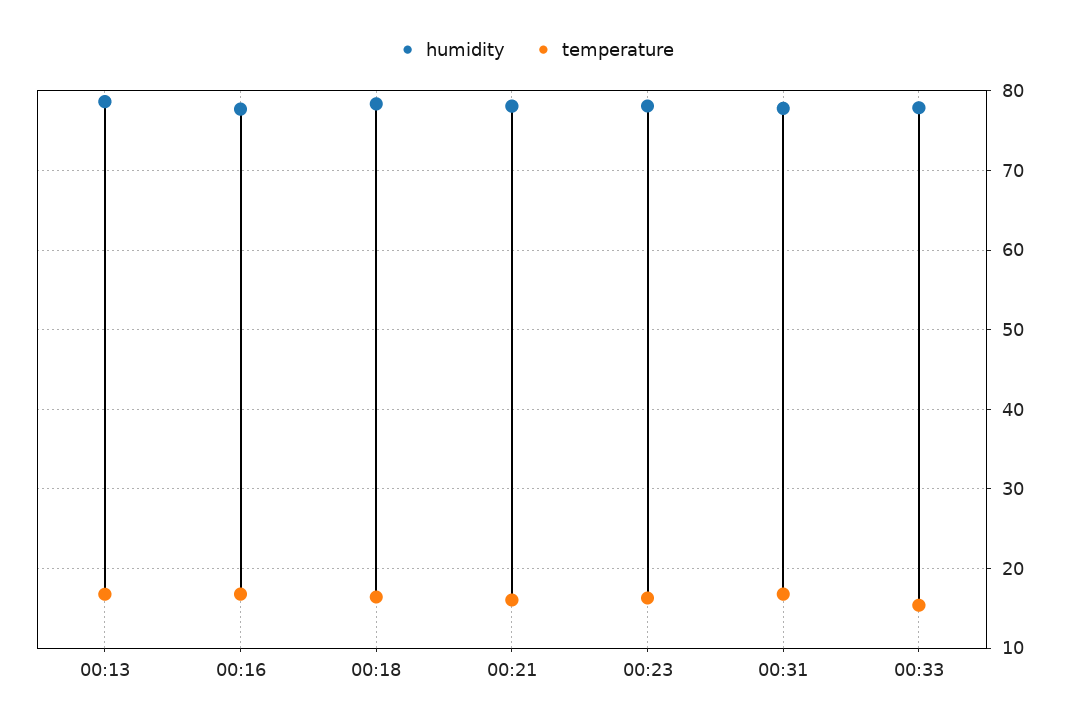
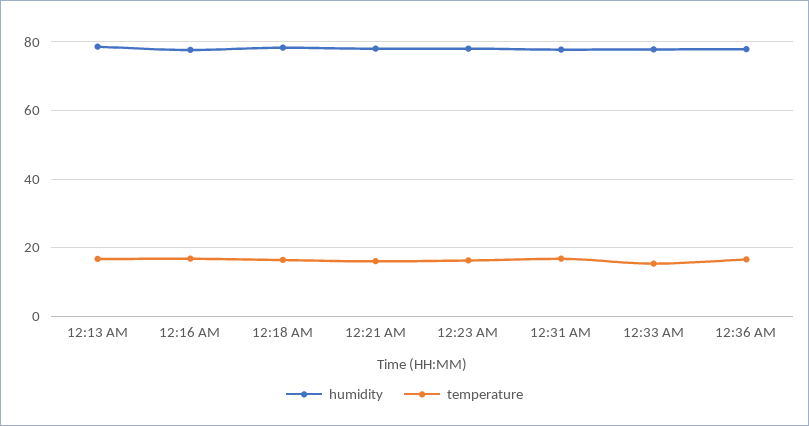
humidity, 12:36 AM: none -> 78
temperature, 12:36 AM: none -> 16

